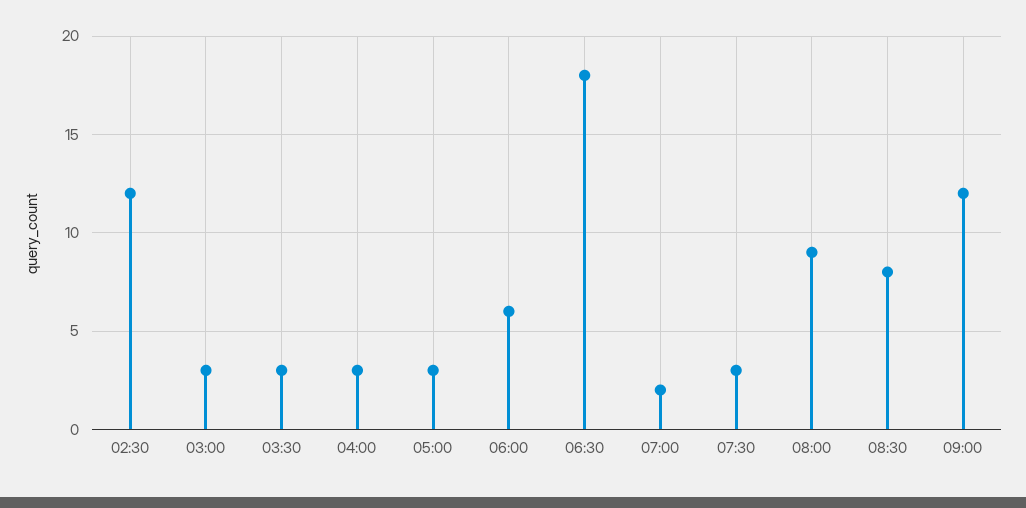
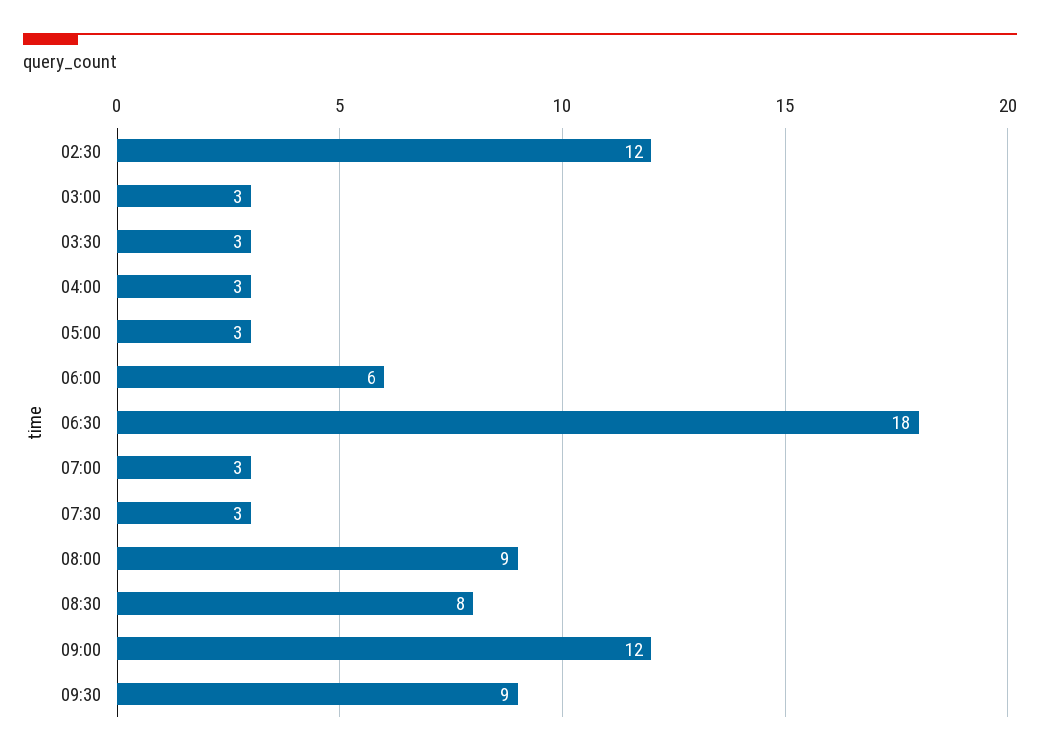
07:00: 2 -> 3
09:30: none -> 9

